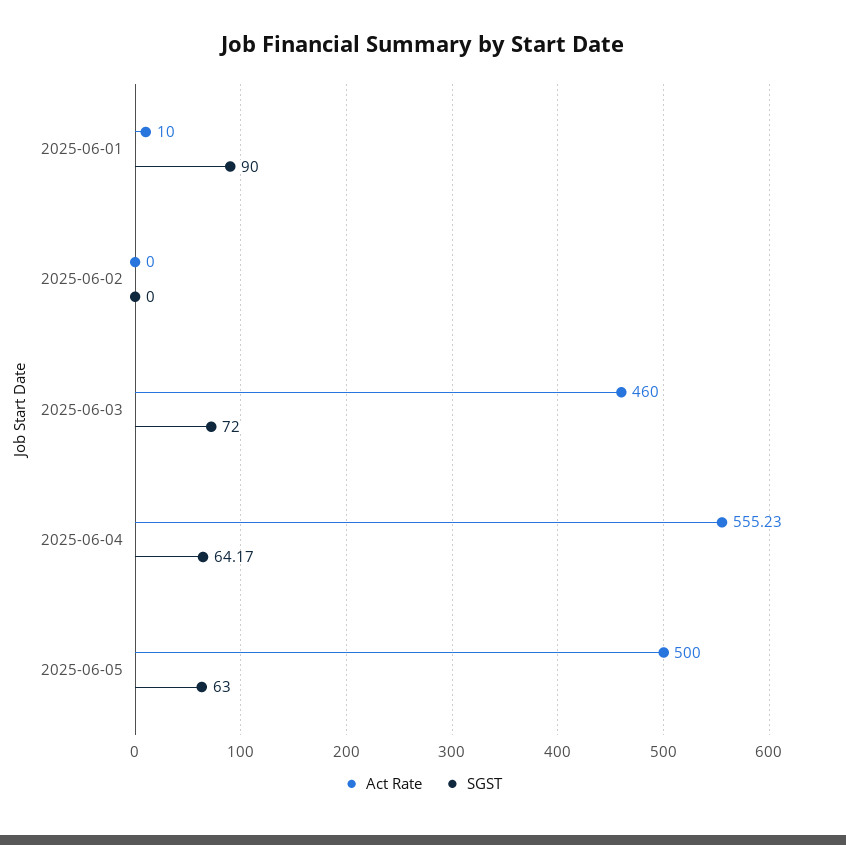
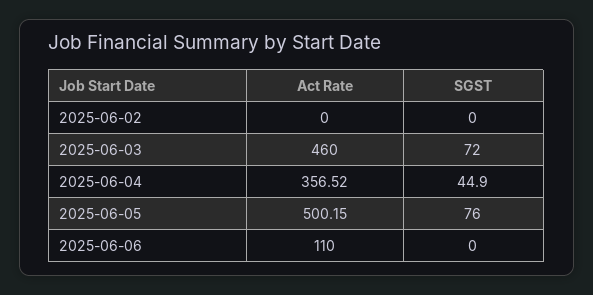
Act Rate, 2025-06-01: 10 -> none
SGST, 2025-06-01: 90 -> none
Act Rate, 2025-06-04: 555.23 -> 356.52
SGST, 2025-06-04: 64.17 -> 44.9
Act Rate, 2025-06-05: 500 -> 500.15
SGST, 2025-06-05: 63 -> 76
Act Rate, 2025-06-06: none -> 110
SGST, 2025-06-06: none -> 0

